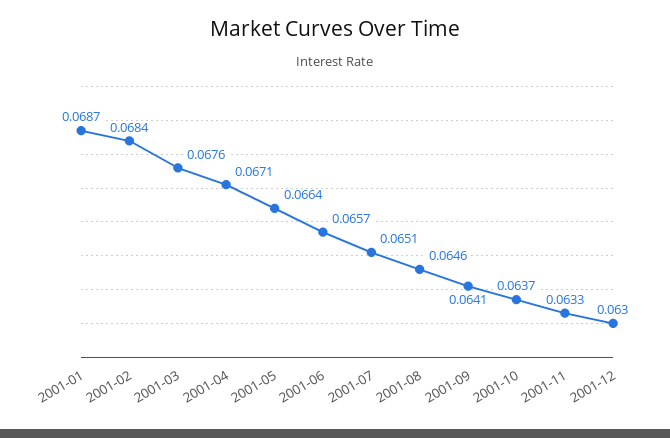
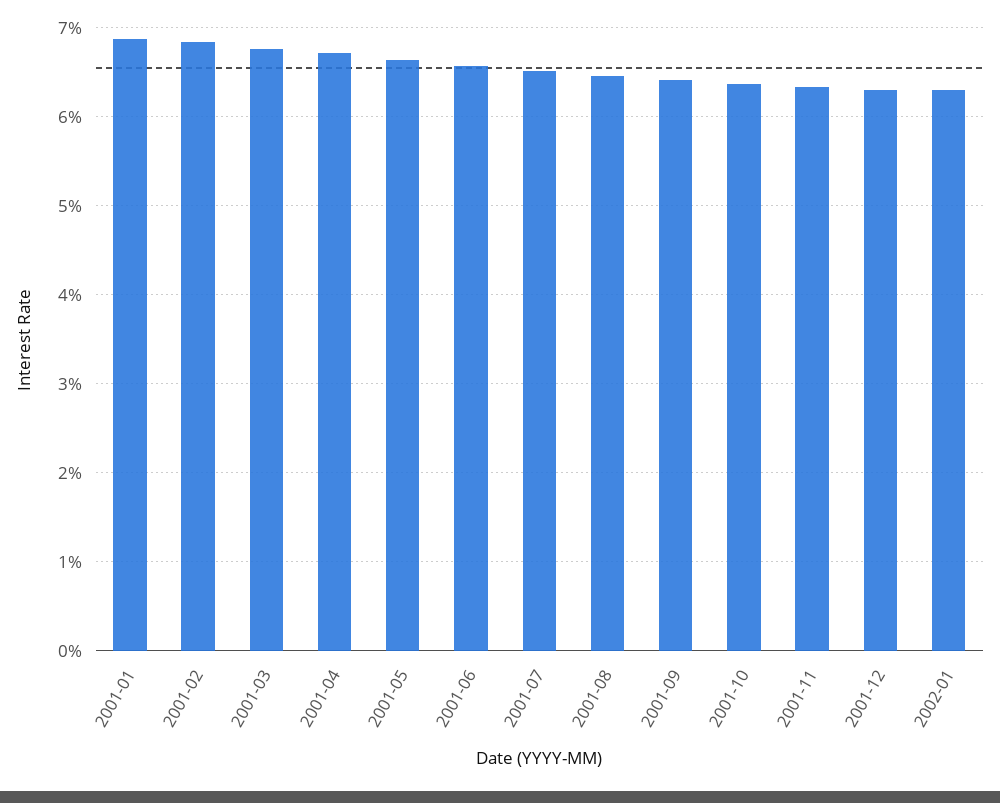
2002-01: none -> 0.063

